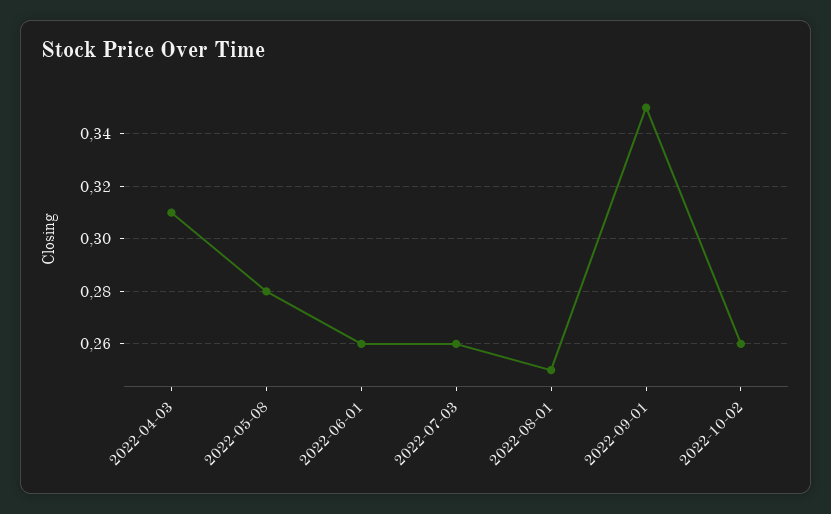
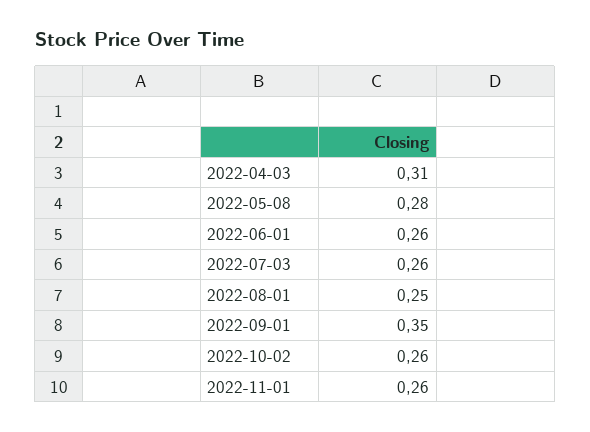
2022-11-01: none -> 0.26

